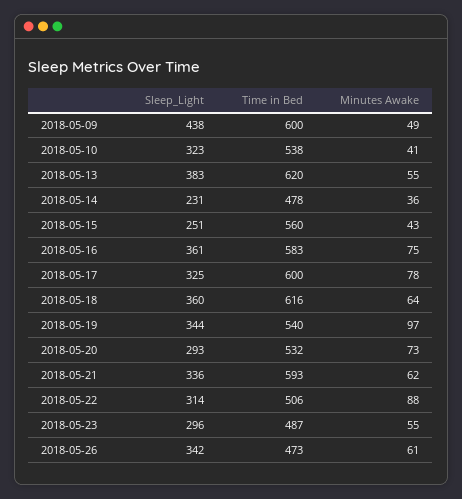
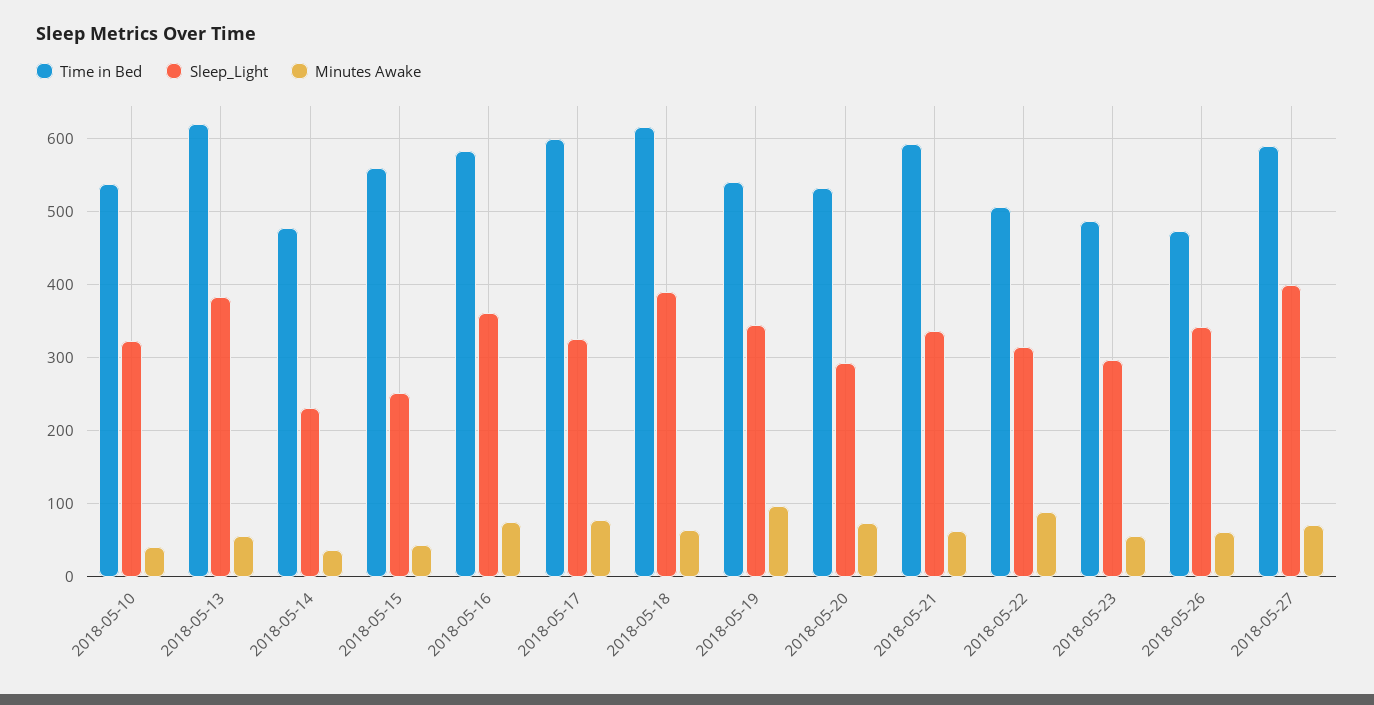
Sleep_Light, 2018-05-09: 438 -> none
Time in Bed, 2018-05-09: 600 -> none
Minutes Awake, 2018-05-09: 49 -> none
Sleep_Light, 2018-05-18: 360 -> 390
Time in Bed, 2018-05-27: none -> 590
Sleep_Light, 2018-05-27: none -> 400
Minutes Awake, 2018-05-27: none -> 70

